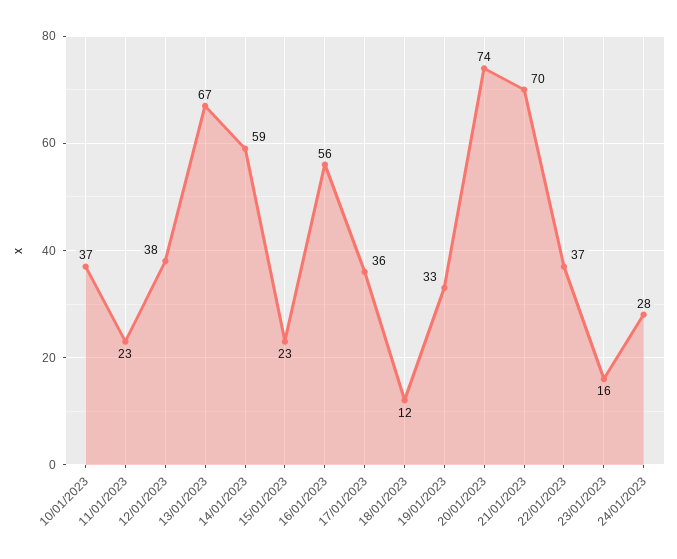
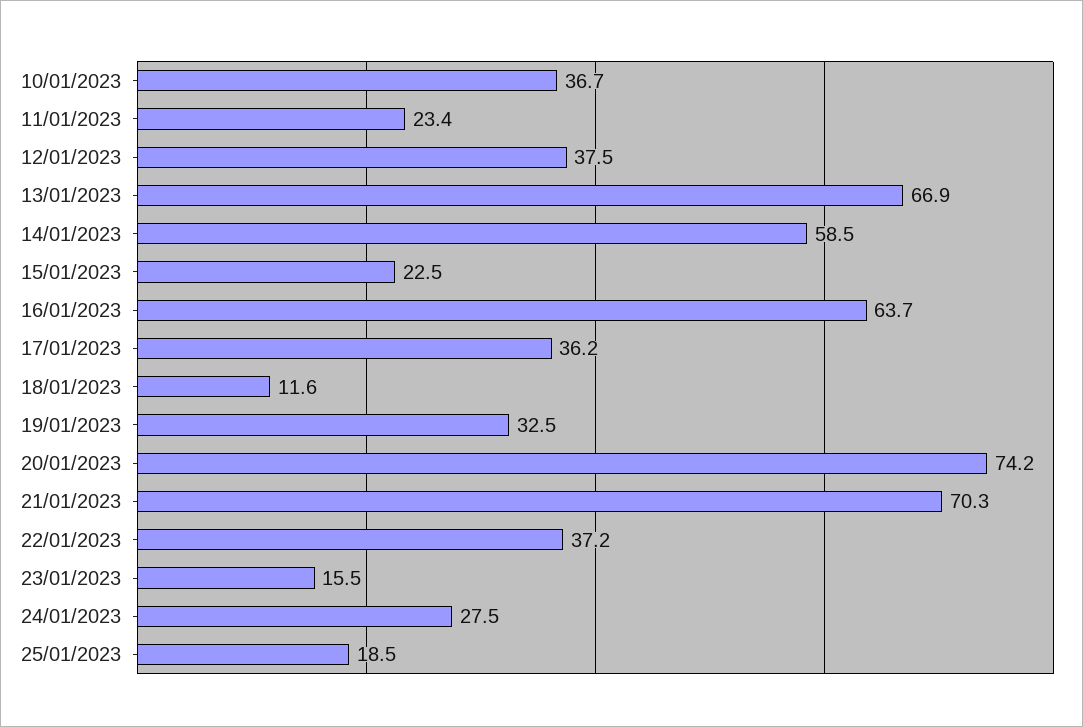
16/01/2023: 56 -> 63.7
25/01/2023: none -> 18.5

